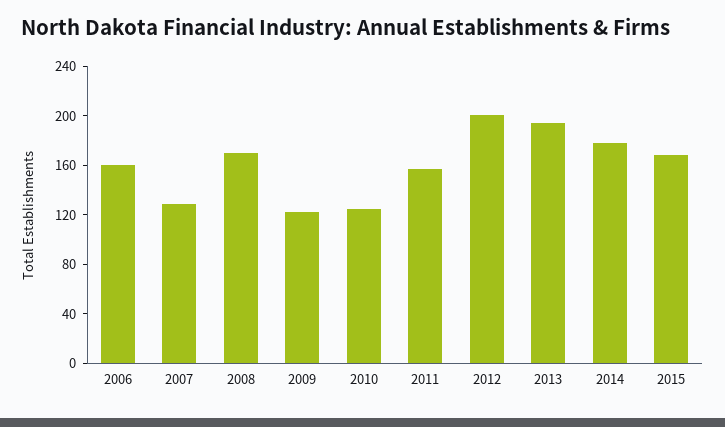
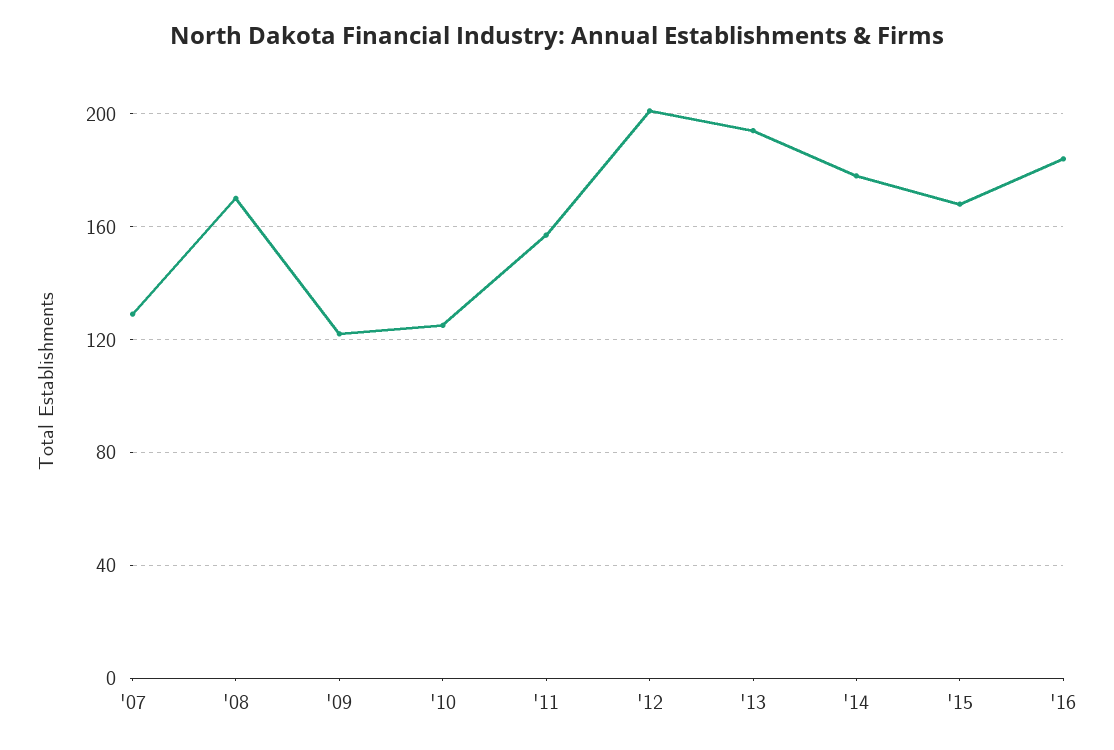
2006: 160 -> none
'16: none -> 185

